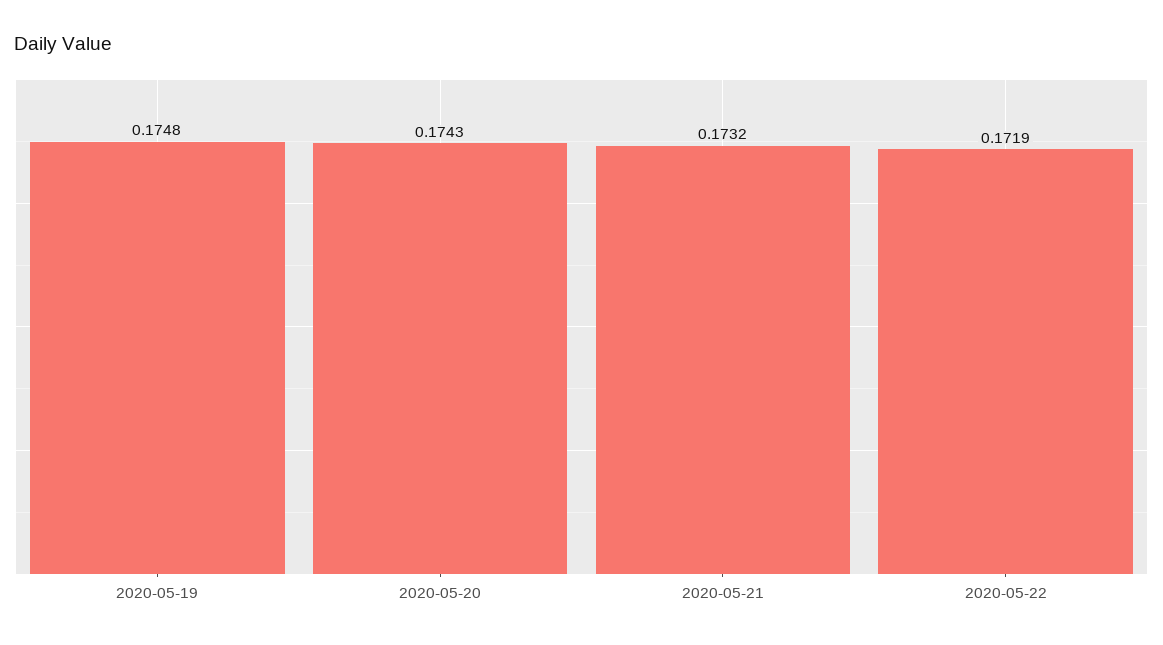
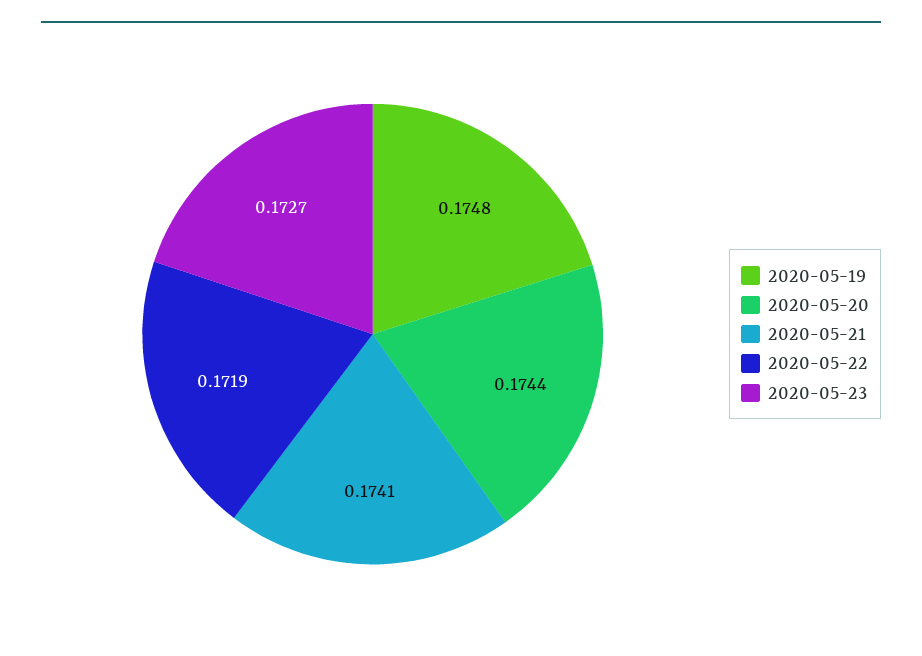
2020-05-20: 0.1743 -> 0.1744
2020-05-21: 0.1732 -> 0.1741
2020-05-23: none -> 0.1727

